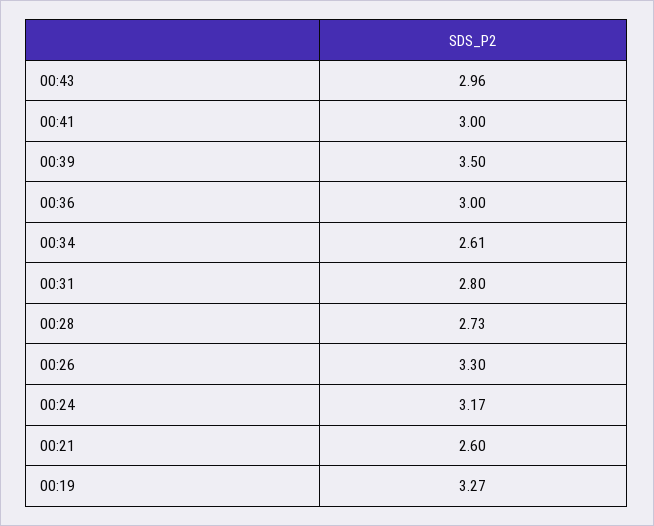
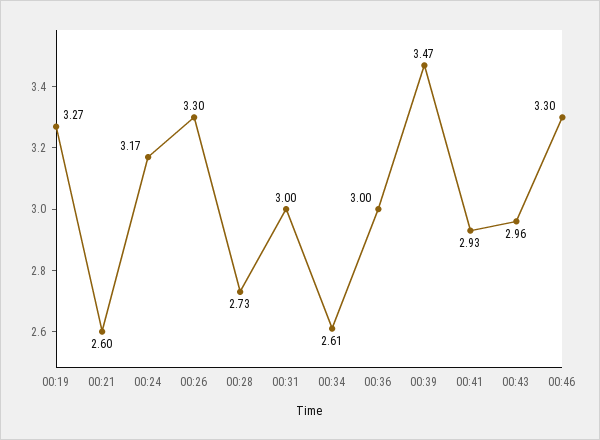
00:41: 3 -> 2.93
00:39: 3.5 -> 3.47
00:31: 2.8 -> 3
00:46: none -> 3.3

